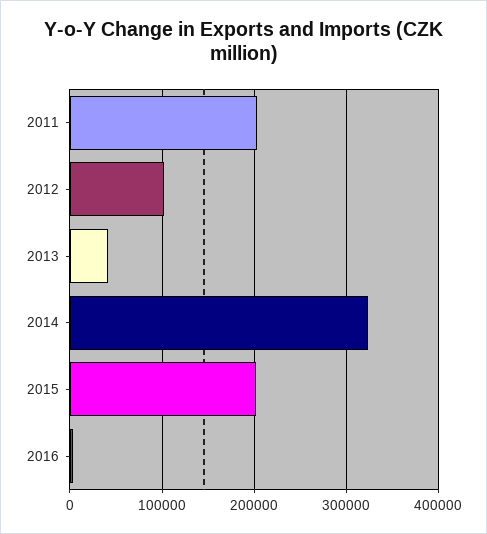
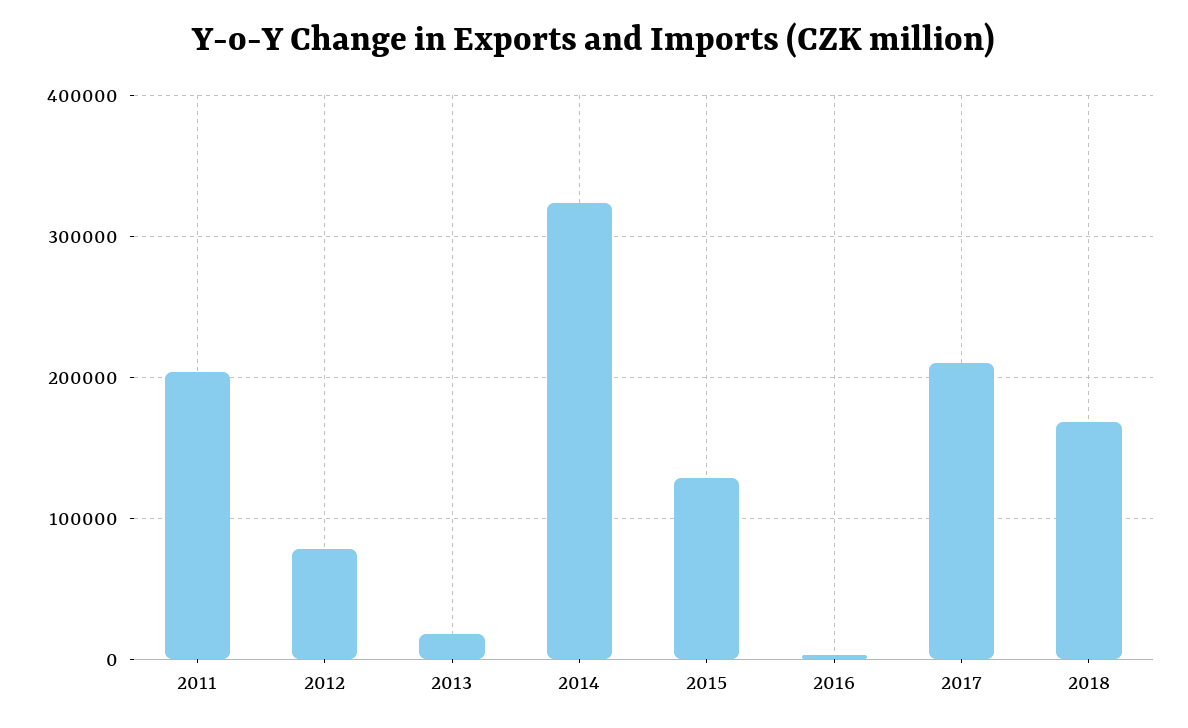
2012: 100000 -> 80000
2013: 40000 -> 20000
2015: 200000 -> 130000
2017: none -> 210000
2018: none -> 170000

